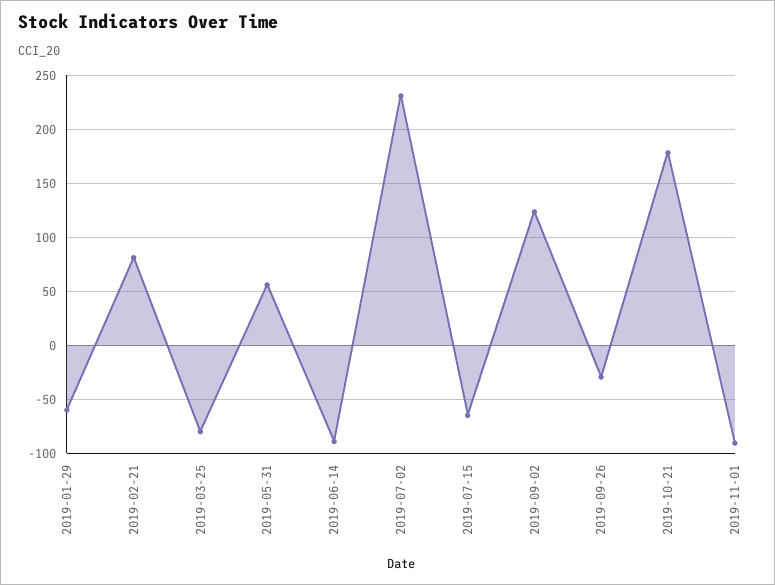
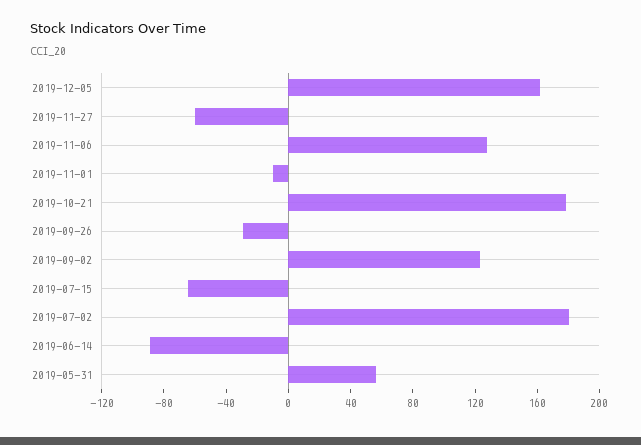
2019-01-29: -60 -> none
2019-02-21: 80 -> none
2019-03-25: -80 -> none
2019-07-02: 230 -> 180
2019-11-01: -90 -> -10
2019-12-05: none -> 160
2019-11-27: none -> -60
2019-11-06: none -> 130

